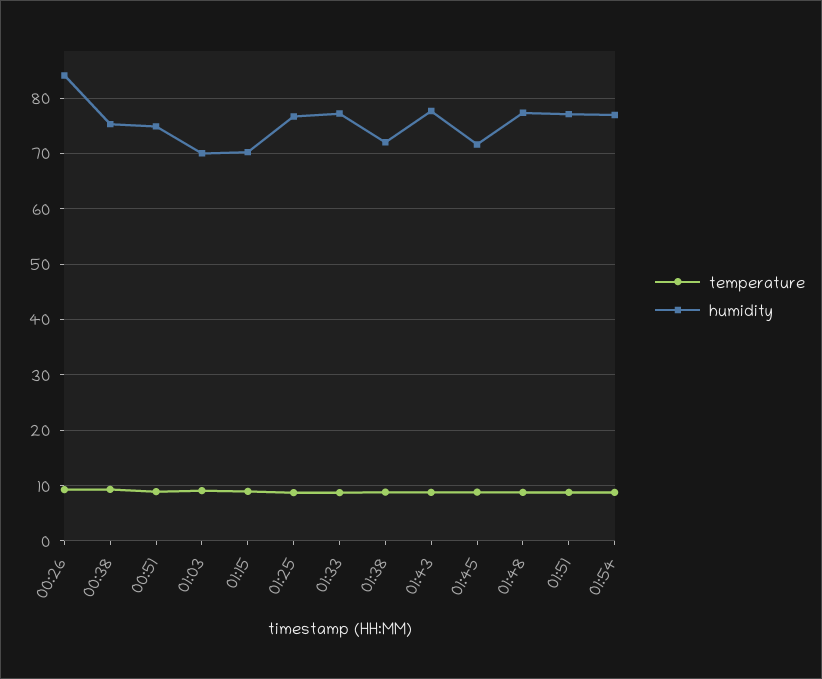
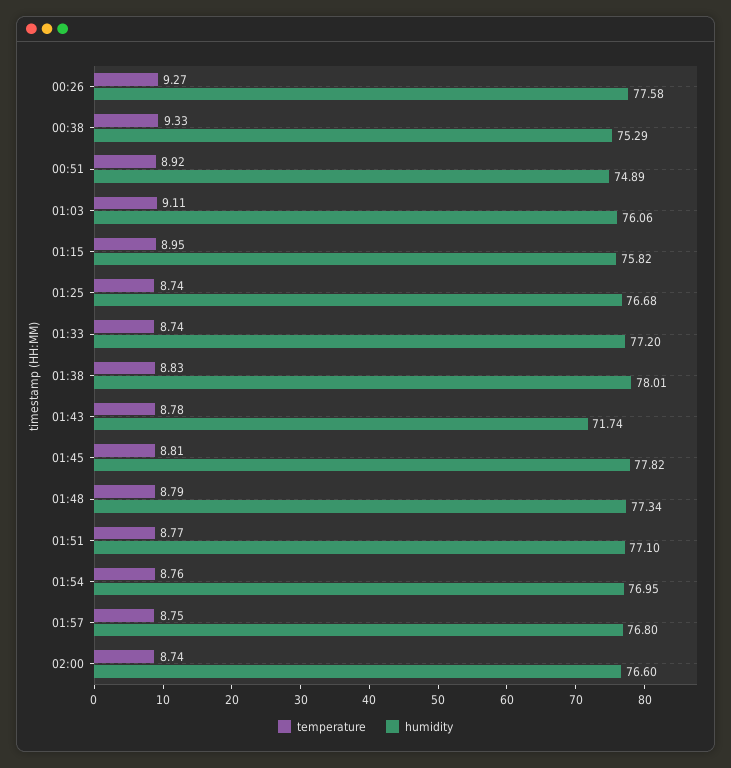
humidity, 00:26: 84 -> 77.58
humidity, 01:03: 70 -> 76.06
humidity, 01:15: 70 -> 75.82
humidity, 01:38: 72 -> 78.01
humidity, 01:43: 78 -> 71.74
humidity, 01:45: 72 -> 77.82
temperature, 01:57: none -> 8.75
humidity, 01:57: none -> 76.8
temperature, 02:00: none -> 8.74
humidity, 02:00: none -> 76.6

